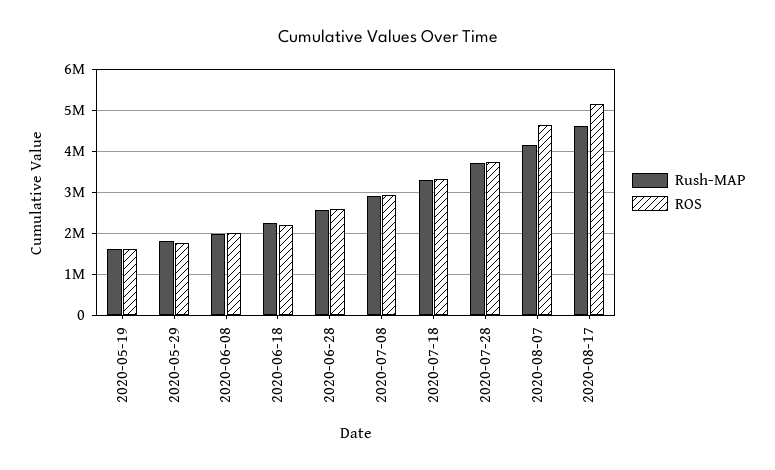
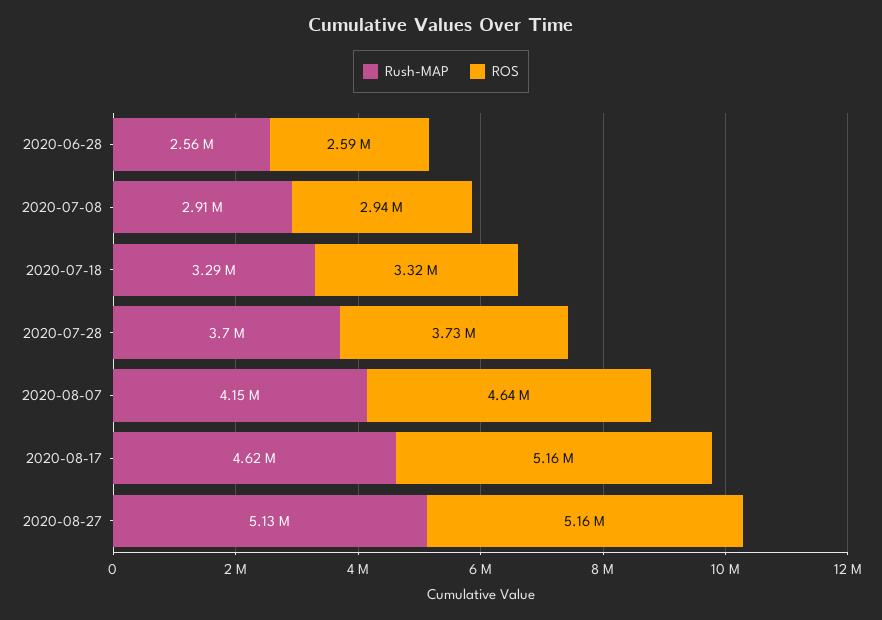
Rush-MAP, 2020-05-19: 1600000 -> none
ROS, 2020-05-19: 1600000 -> none
Rush-MAP, 2020-05-29: 1800000 -> none
ROS, 2020-05-29: 1800000 -> none
Rush-MAP, 2020-06-08: 2000000 -> none
ROS, 2020-06-08: 2000000 -> none
Rush-MAP, 2020-06-18: 2200000 -> none
ROS, 2020-06-18: 2200000 -> none
Rush-MAP, 2020-08-27: none -> 5130000
ROS, 2020-08-27: none -> 5160000

